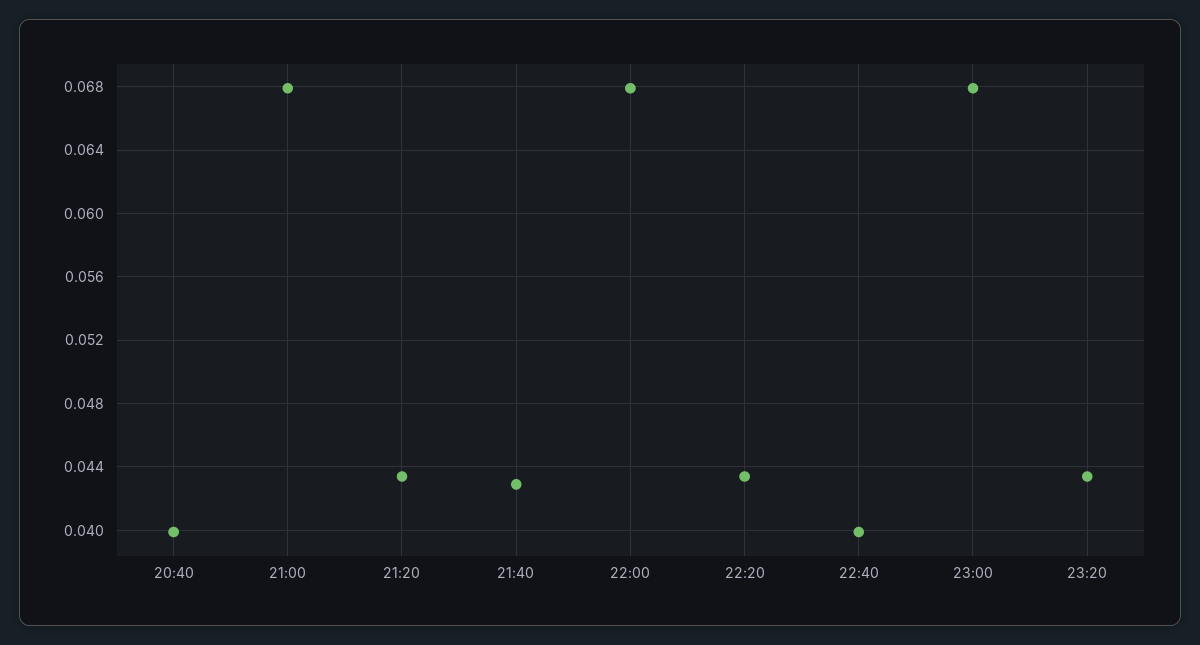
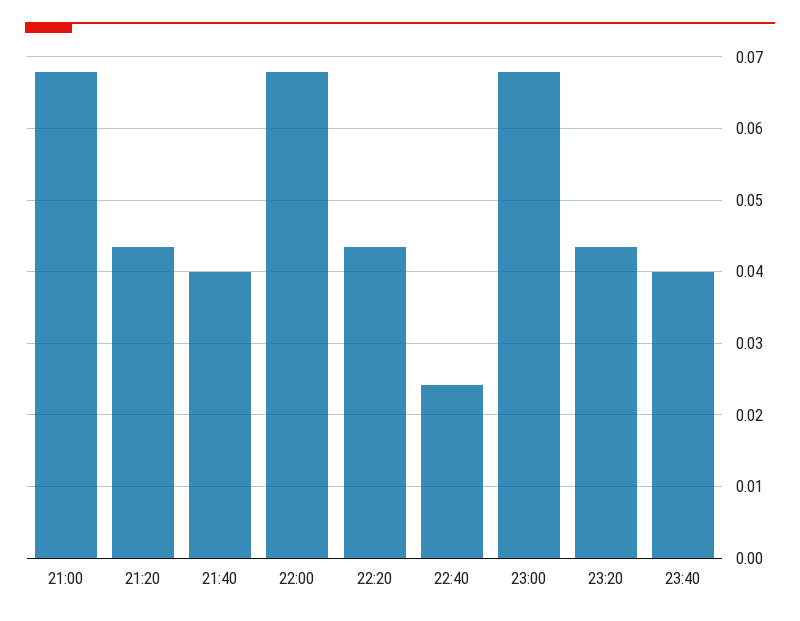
20:40: 0.04 -> none
21:40: 0.043 -> 0.04
22:40: 0.04 -> 0.024
23:40: none -> 0.04

